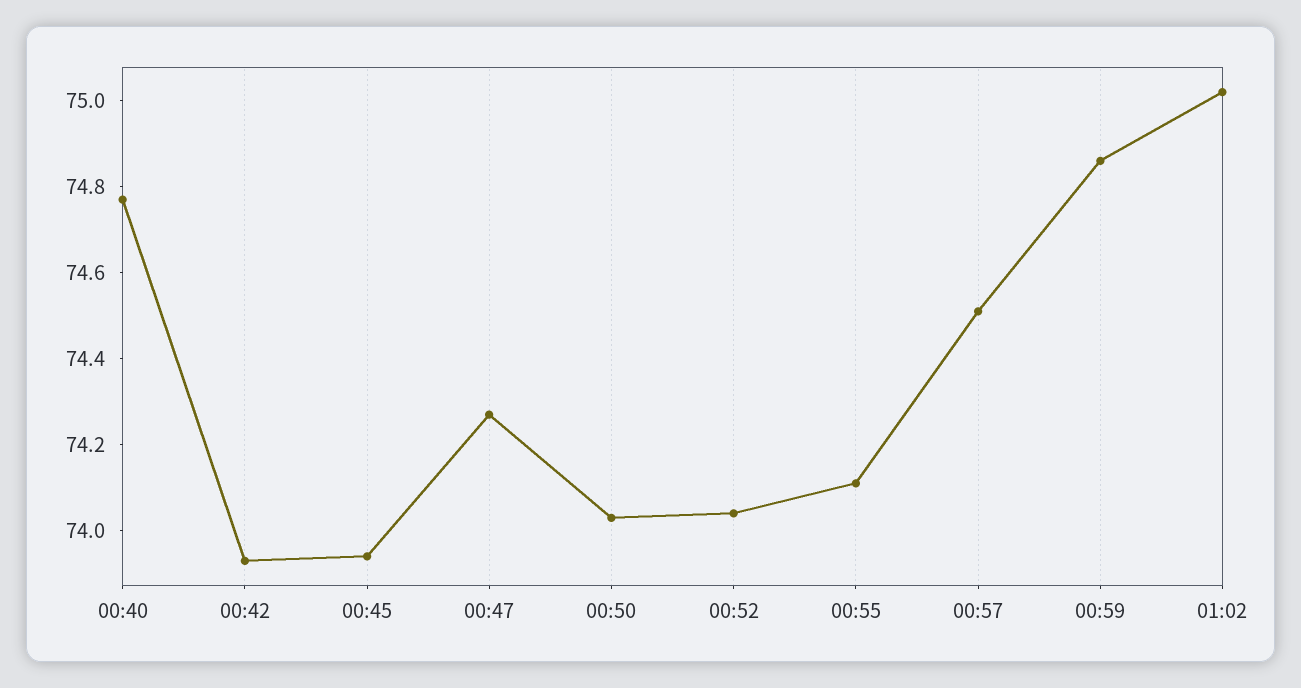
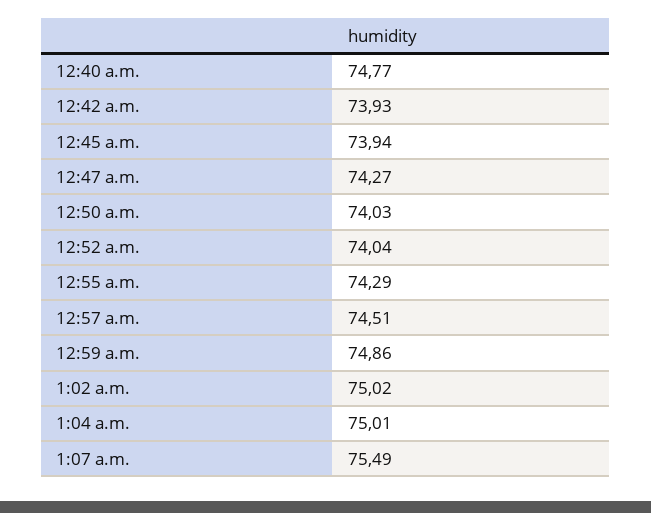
00:55: 74.1 -> 74.29
1:04 a.m.: none -> 75.01
1:07 a.m.: none -> 75.49

